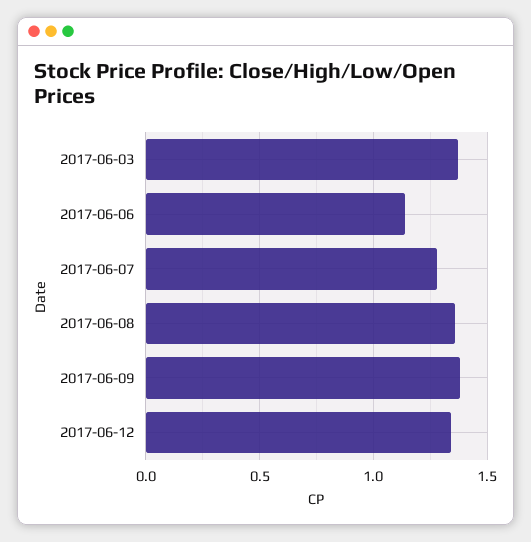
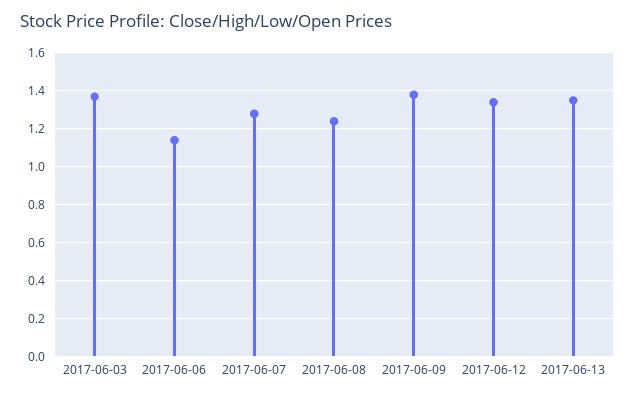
2017-06-08: 1.35 -> 1.25
2017-06-13: none -> 1.35

